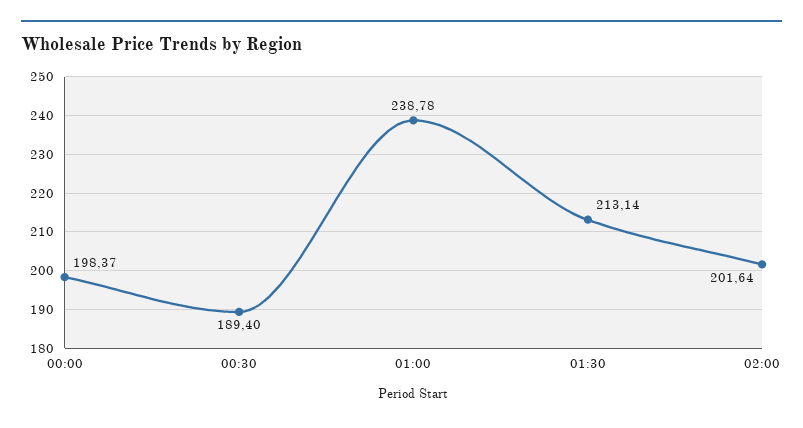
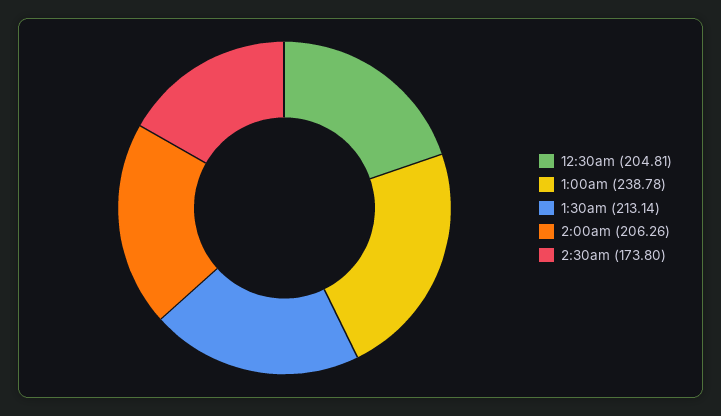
00:00: 198.37 -> none
00:30: 189.4 -> 204.81
02:00: 201.64 -> 206.26
2:30am: none -> 173.8

